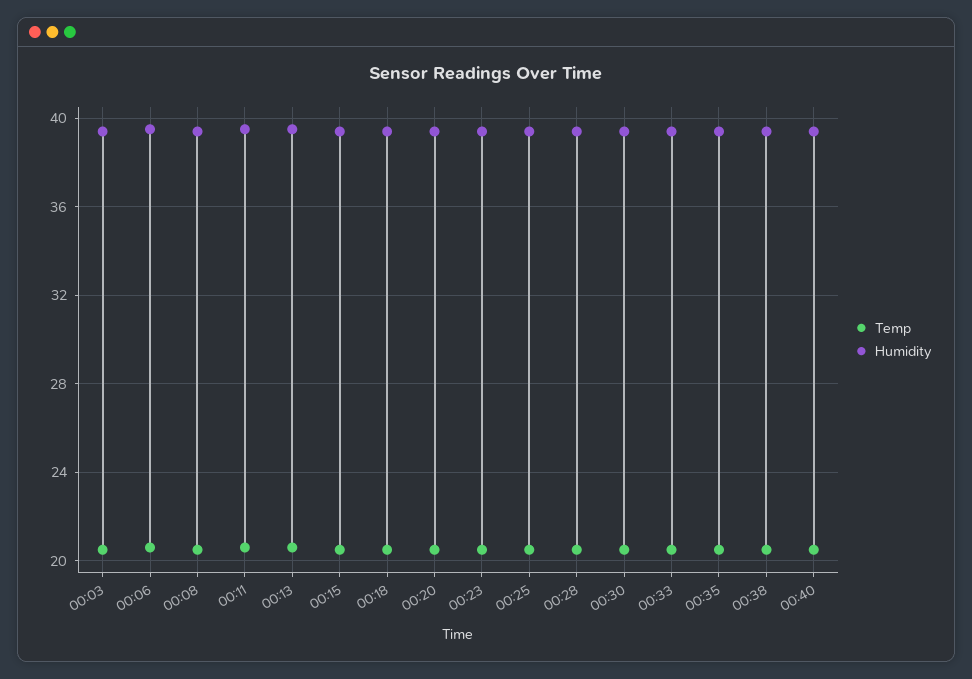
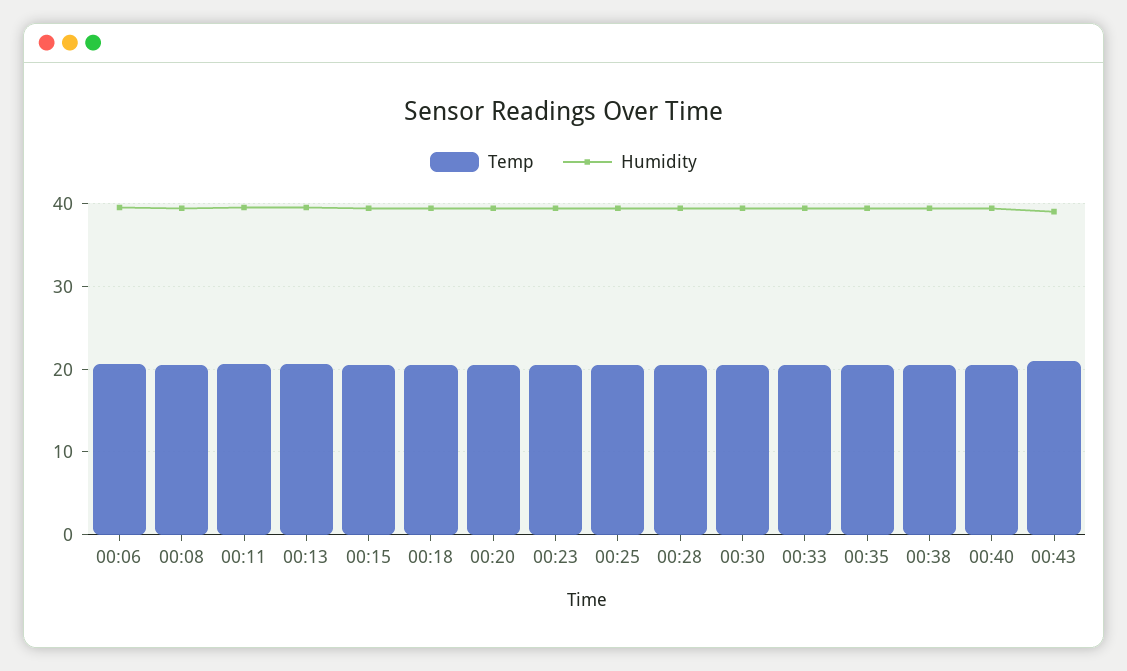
Temp, 00:03: 20.5 -> none
Humidity, 00:03: 39.5 -> none
Temp, 00:43: none -> 21
Humidity, 00:43: none -> 39

